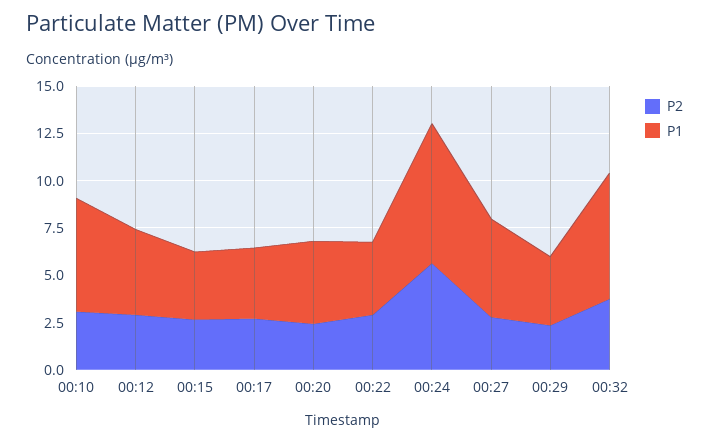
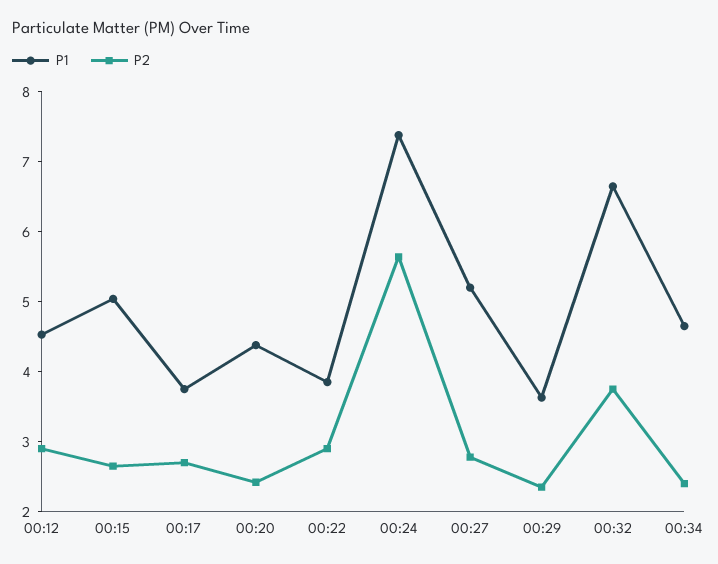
P2, 00:10: 3 -> none
P1, 00:10: 6 -> none
P1, 00:15: 3.5 -> 5
P1, 00:34: none -> 4.6
P2, 00:34: none -> 2.4

